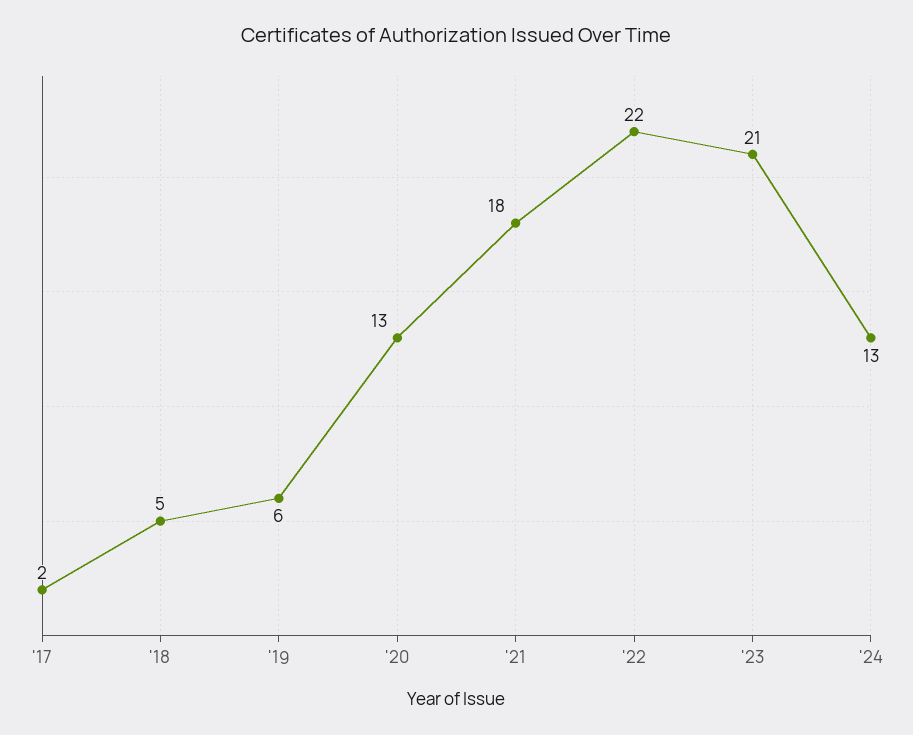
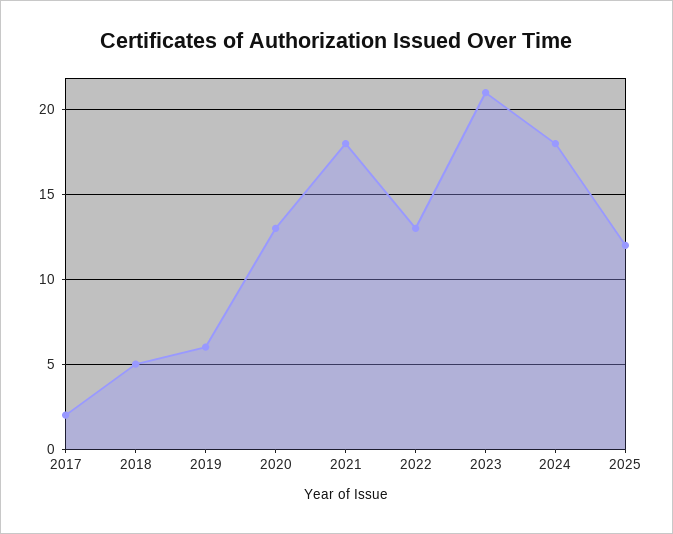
'22: 22 -> 13
'24: 13 -> 18
2025: none -> 12

